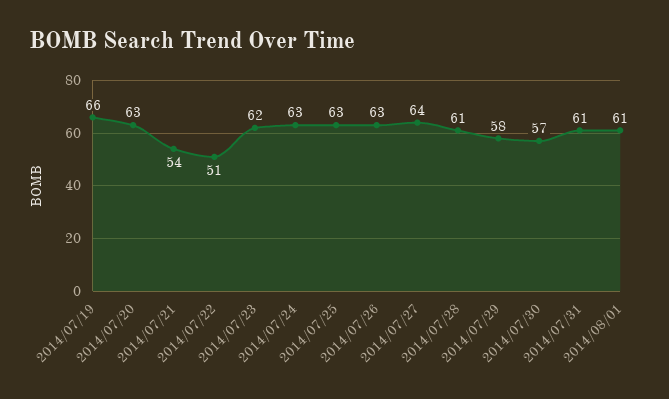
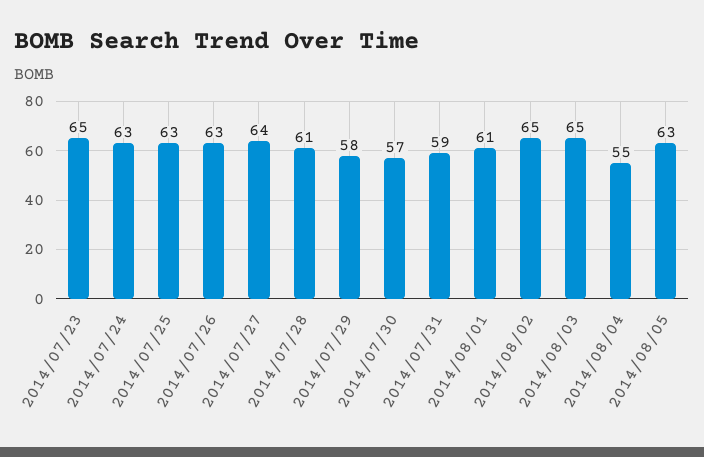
2014/07/19: 66 -> none
2014/07/20: 63 -> none
2014/07/21: 54 -> none
2014/07/22: 51 -> none
2014/07/23: 62 -> 65
2014/07/31: 61 -> 59
2014/08/02: none -> 65
2014/08/03: none -> 65
2014/08/04: none -> 55
2014/08/05: none -> 63

